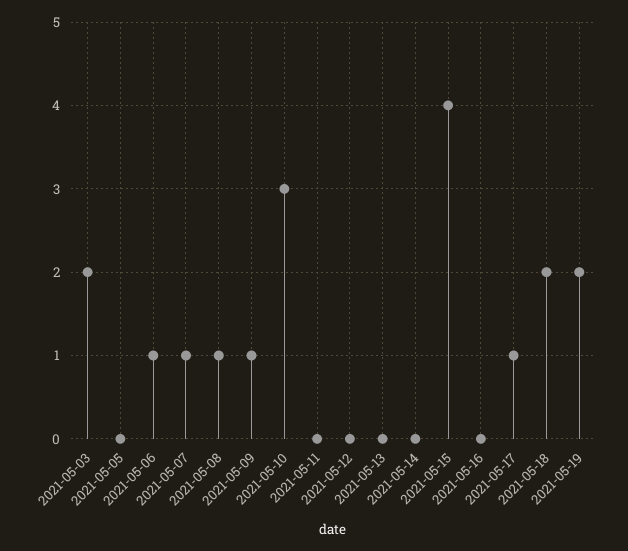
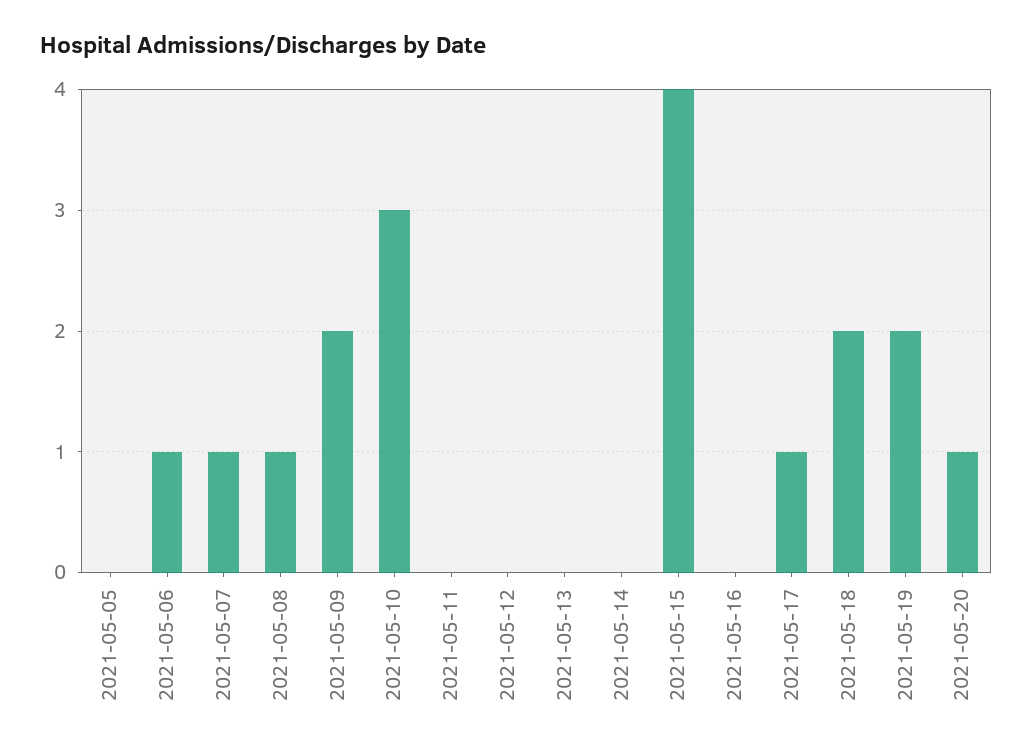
2021-05-03: 2 -> none
2021-05-09: 1 -> 2
2021-05-20: none -> 1

